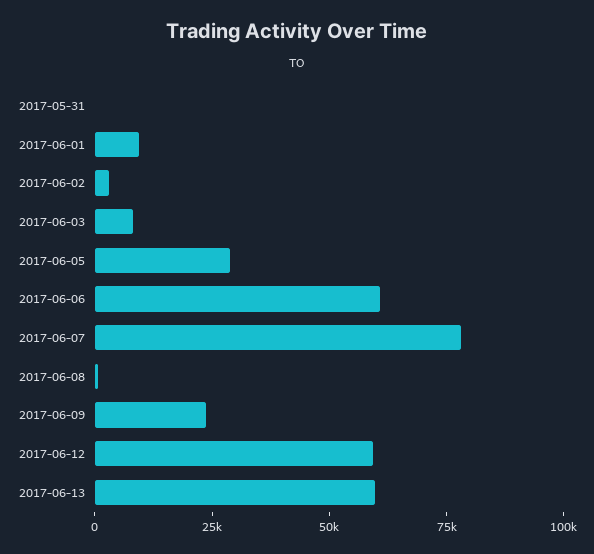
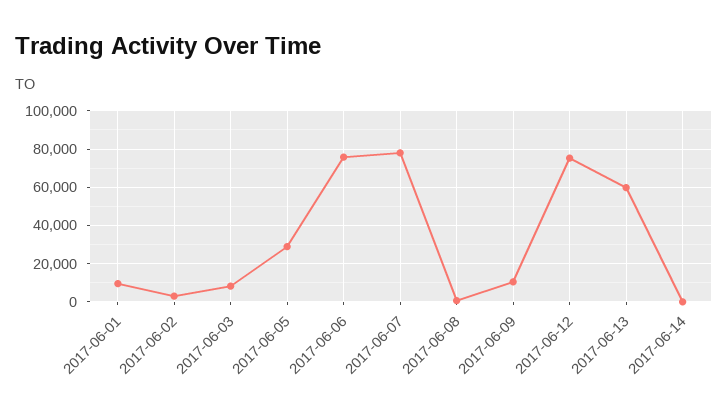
2017-05-31: 0 -> none
2017-06-06: 60000 -> 75000
2017-06-09: 25000 -> 10000
2017-06-12: 60000 -> 75000
2017-06-14: none -> 0

